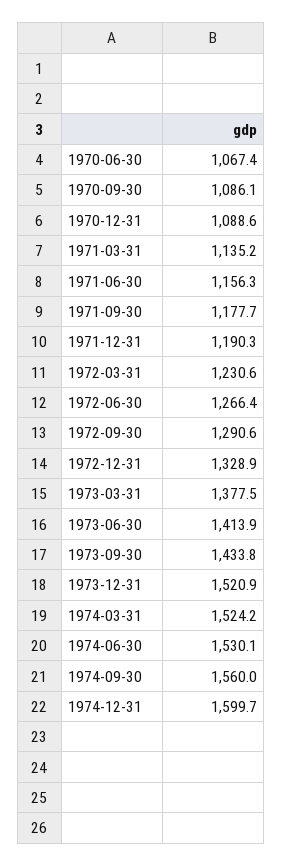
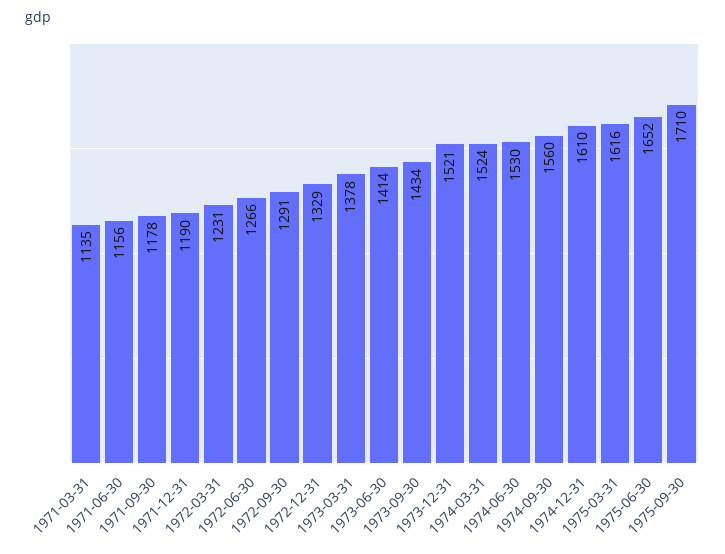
1970-06-30: 1067.4 -> none
1970-09-30: 1086.1 -> none
1970-12-31: 1088.6 -> none
1974-12-31: 1599.7 -> 1610
1975-03-31: none -> 1616
1975-06-30: none -> 1652
1975-09-30: none -> 1710

